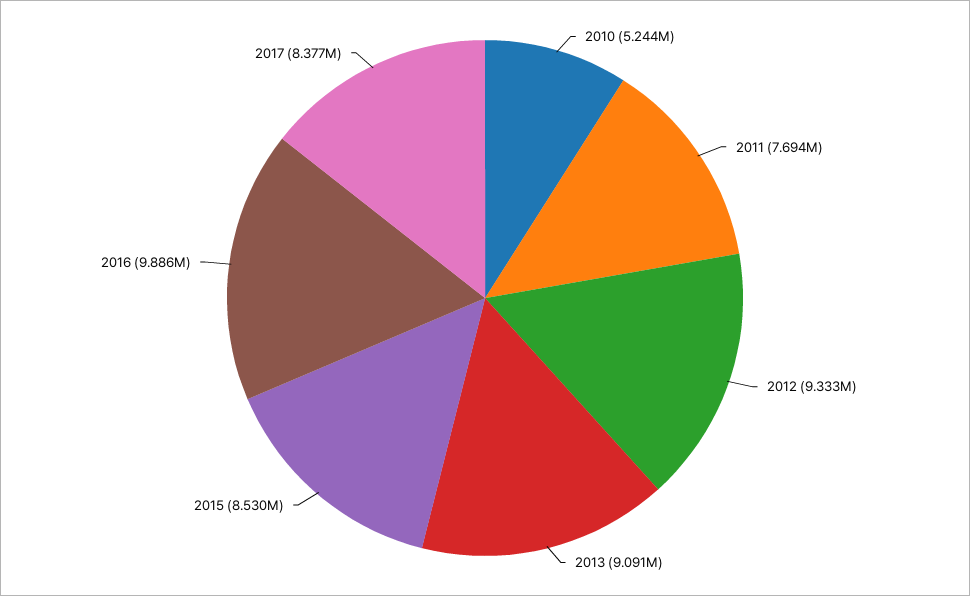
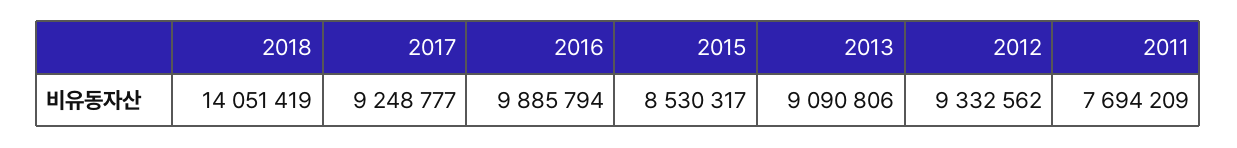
2010: 5244000 -> none
2017: 8377000 -> 9248777
2018: none -> 14051419

